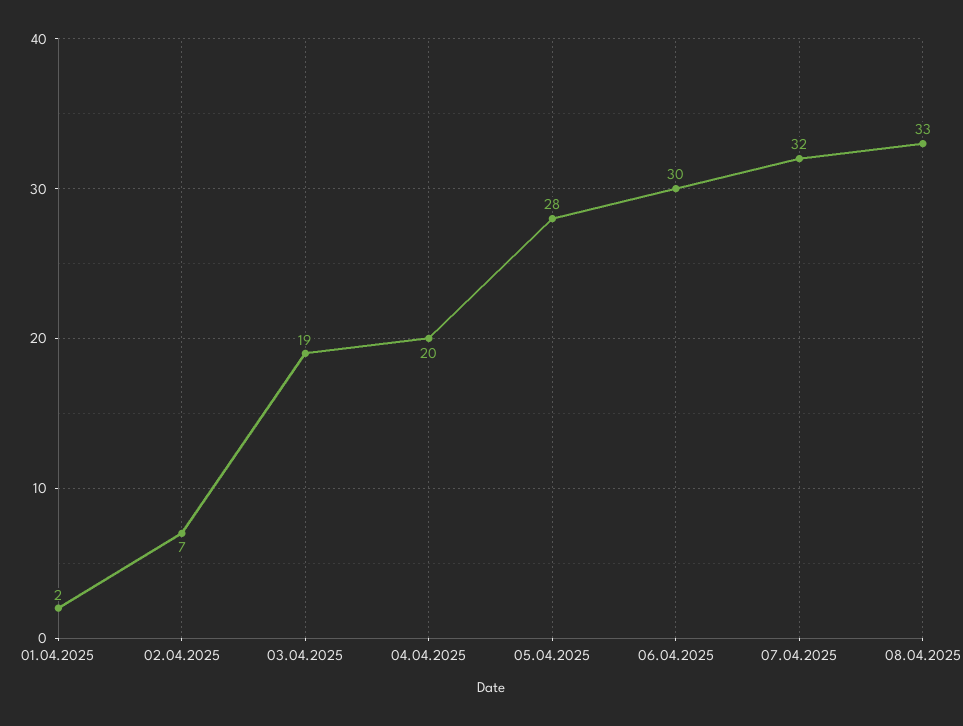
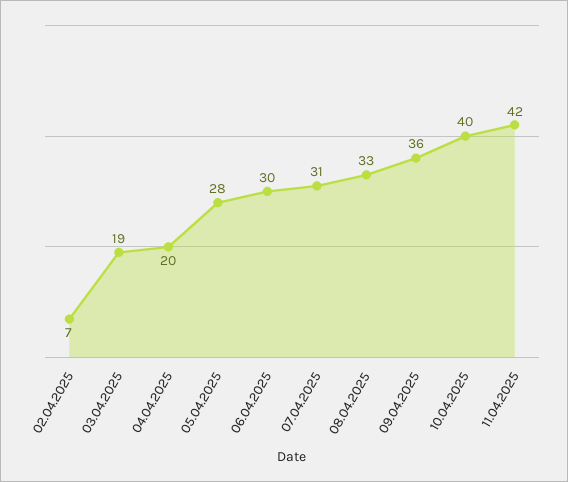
01.04.2025: 2 -> none
07.04.2025: 32 -> 31
09.04.2025: none -> 36
10.04.2025: none -> 40
11.04.2025: none -> 42

